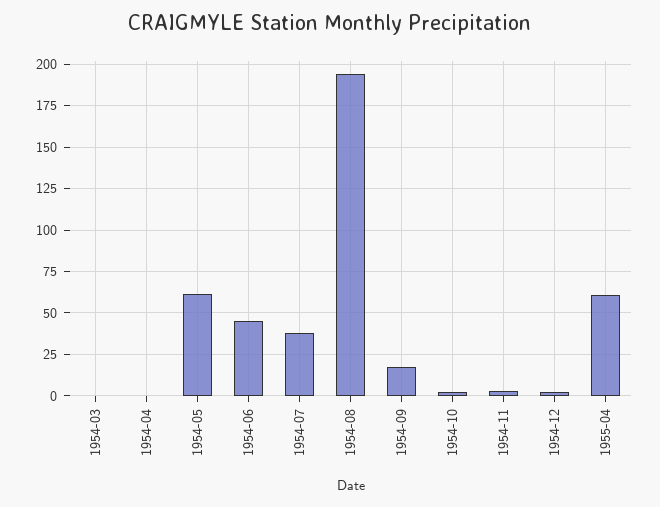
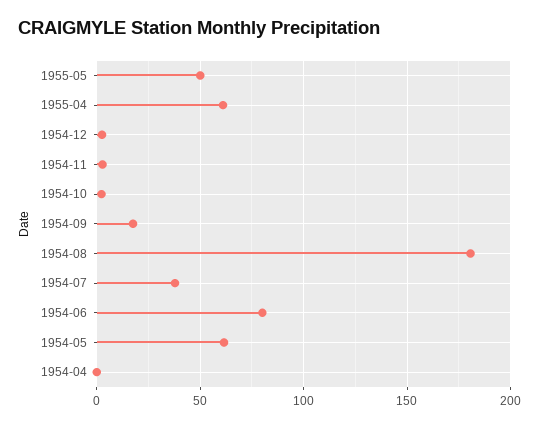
1954-03: 0 -> none
1954-06: 45 -> 80
1954-08: 195 -> 180
1955-05: none -> 50

